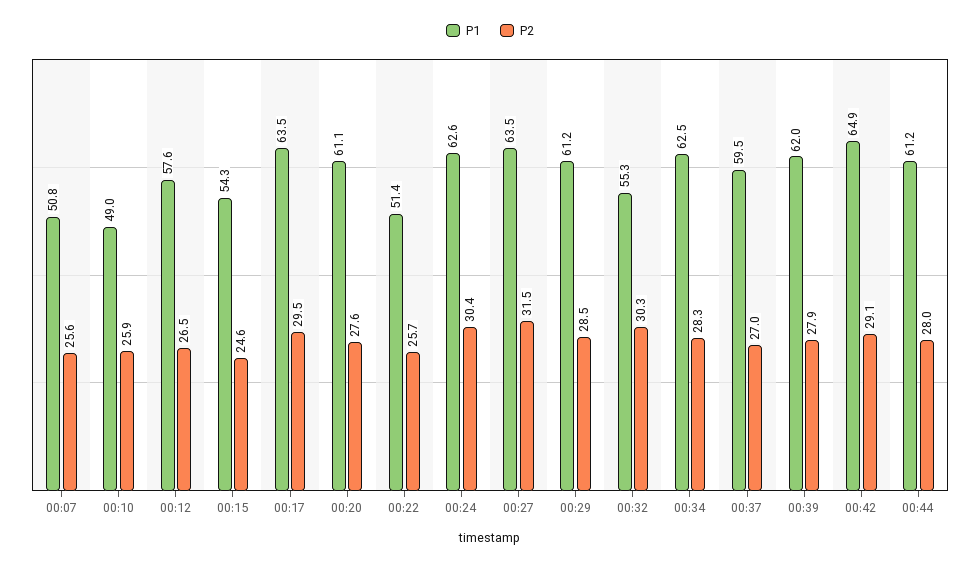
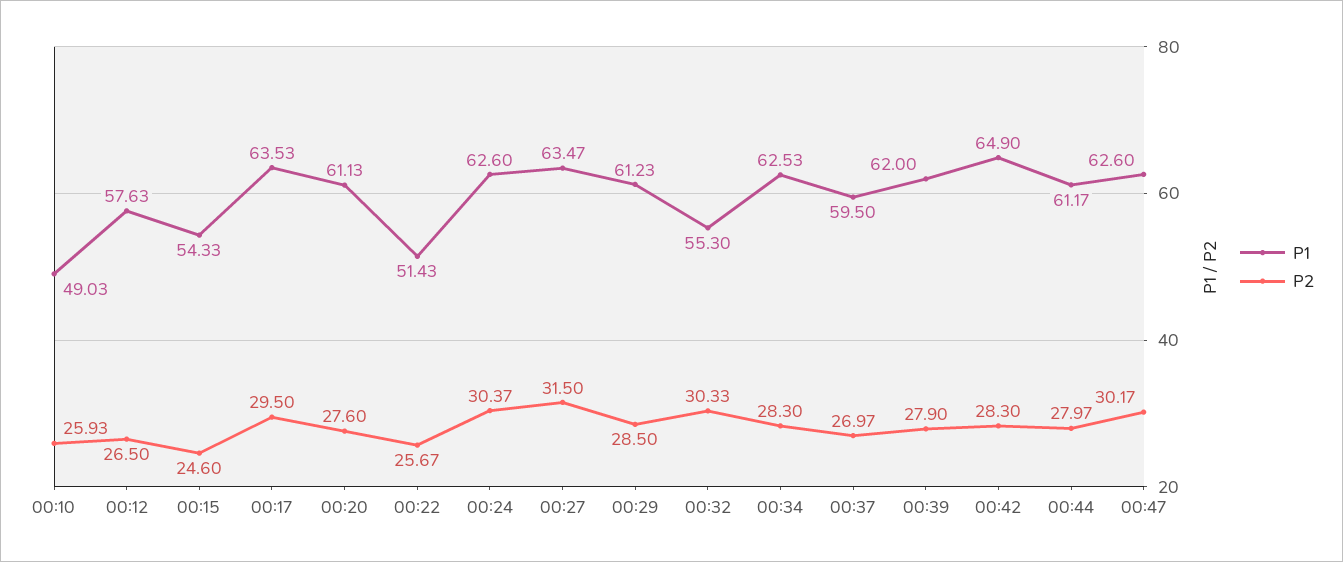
P1, 00:07: 50.8 -> none
P2, 00:07: 25.6 -> none
P2, 00:42: 29.1 -> 28.3
P1, 00:47: none -> 62.6
P2, 00:47: none -> 30.17

